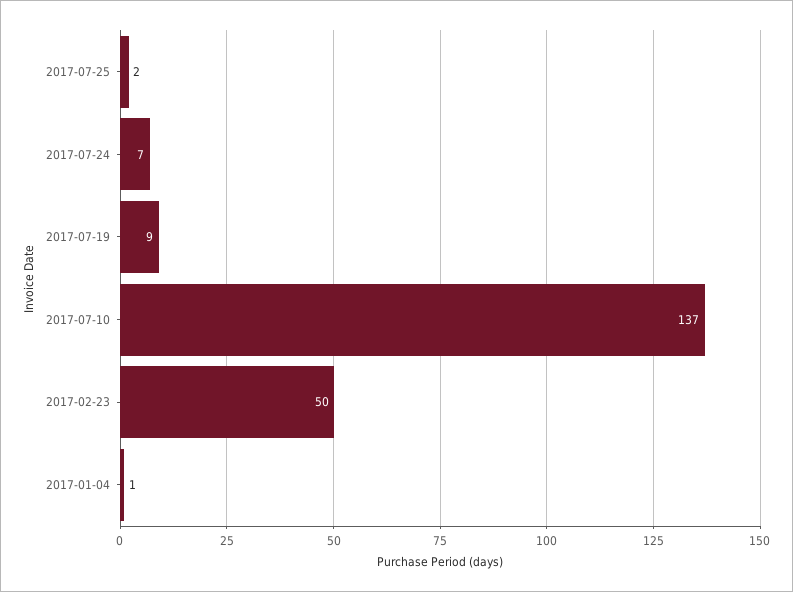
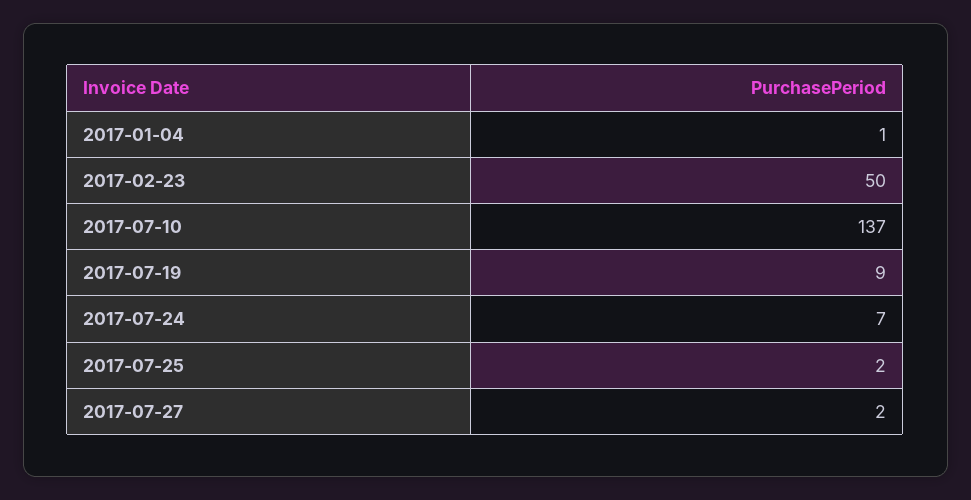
2017-07-27: none -> 2

